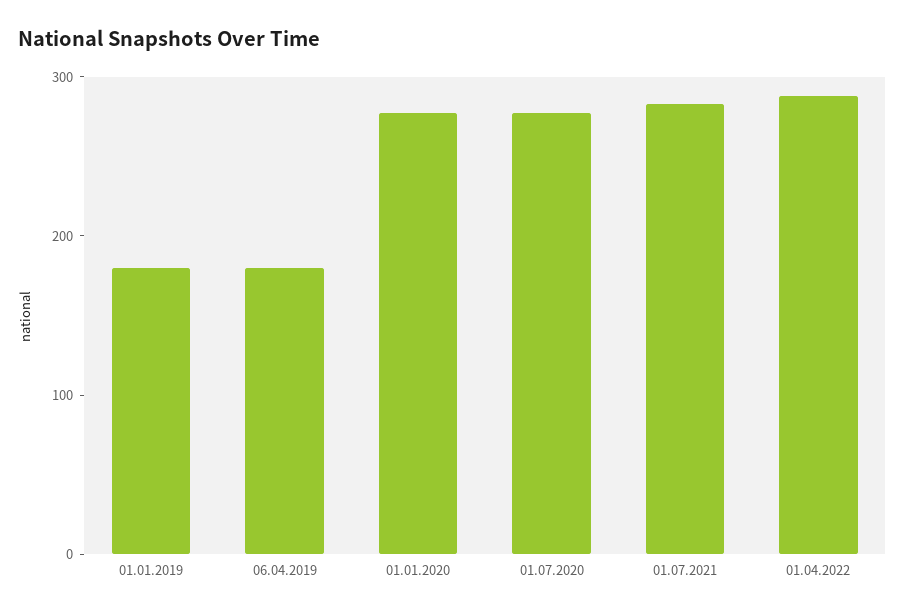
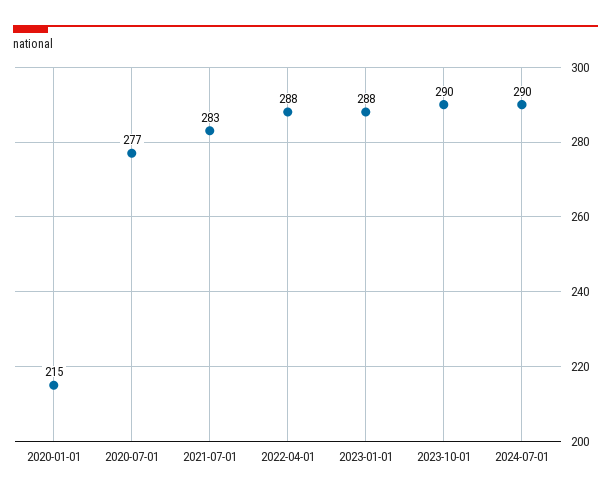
01.01.2019: 180 -> none
06.04.2019: 180 -> none
01.01.2020: 280 -> 215
2023-01-01: none -> 288
2023-10-01: none -> 290
2024-07-01: none -> 290

